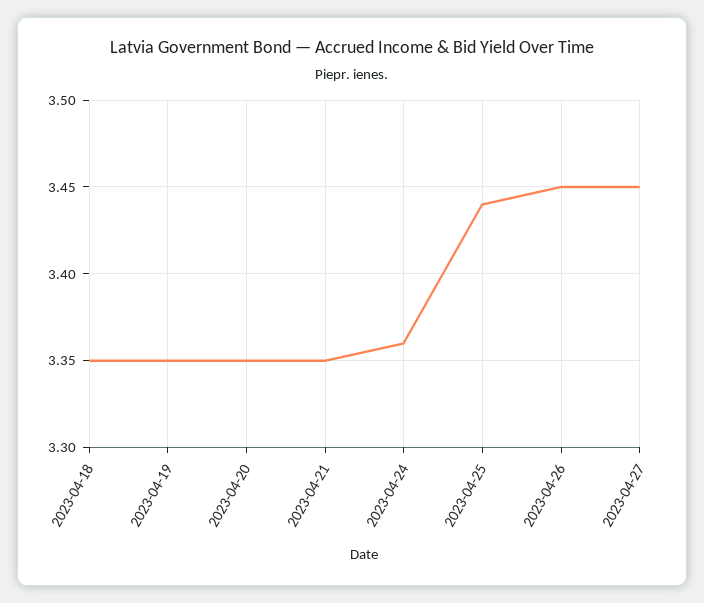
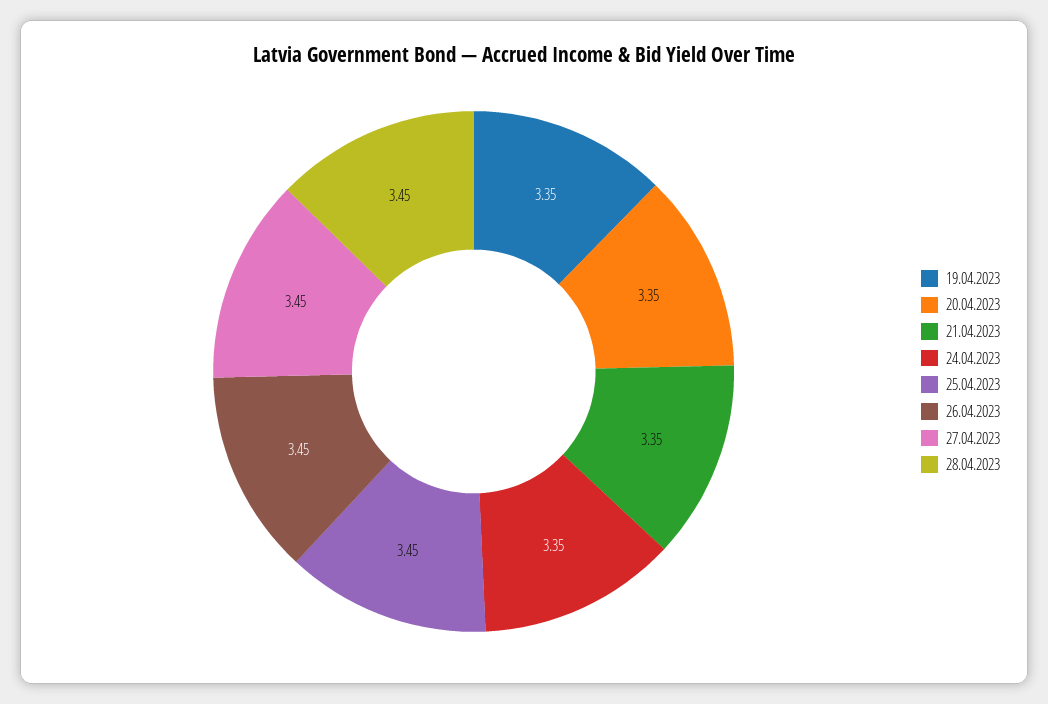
2023-04-18: 3.35 -> none
2023-04-24: 3.36 -> 3.35
2023-04-25: 3.44 -> 3.45
28.04.2023: none -> 3.45

